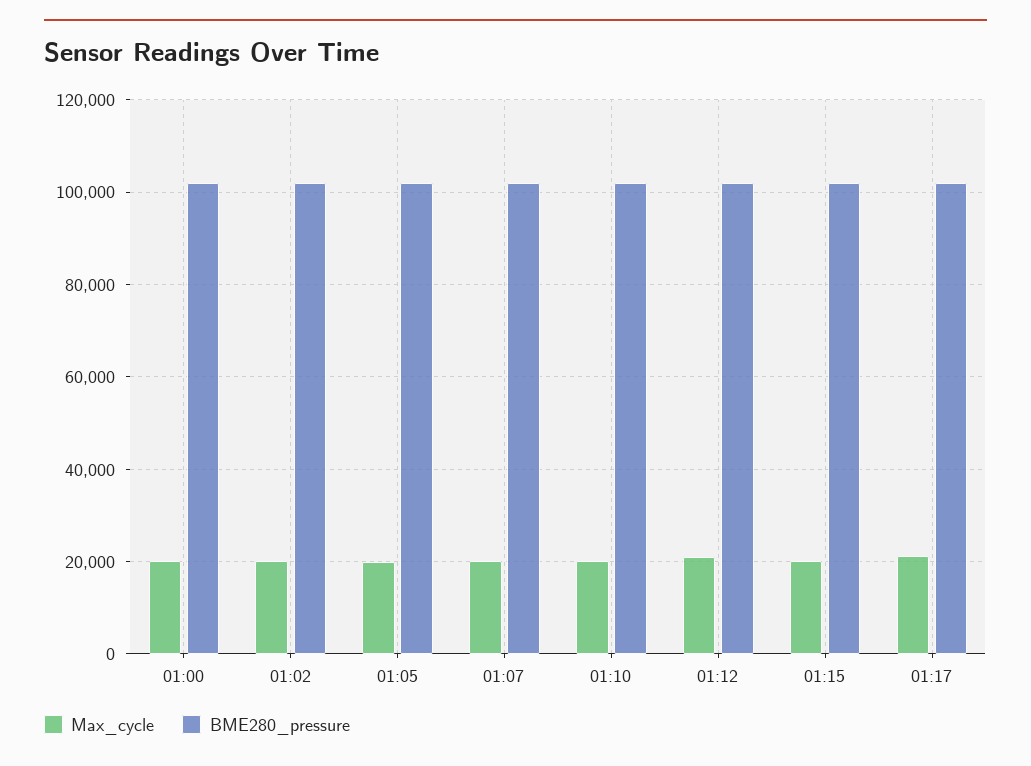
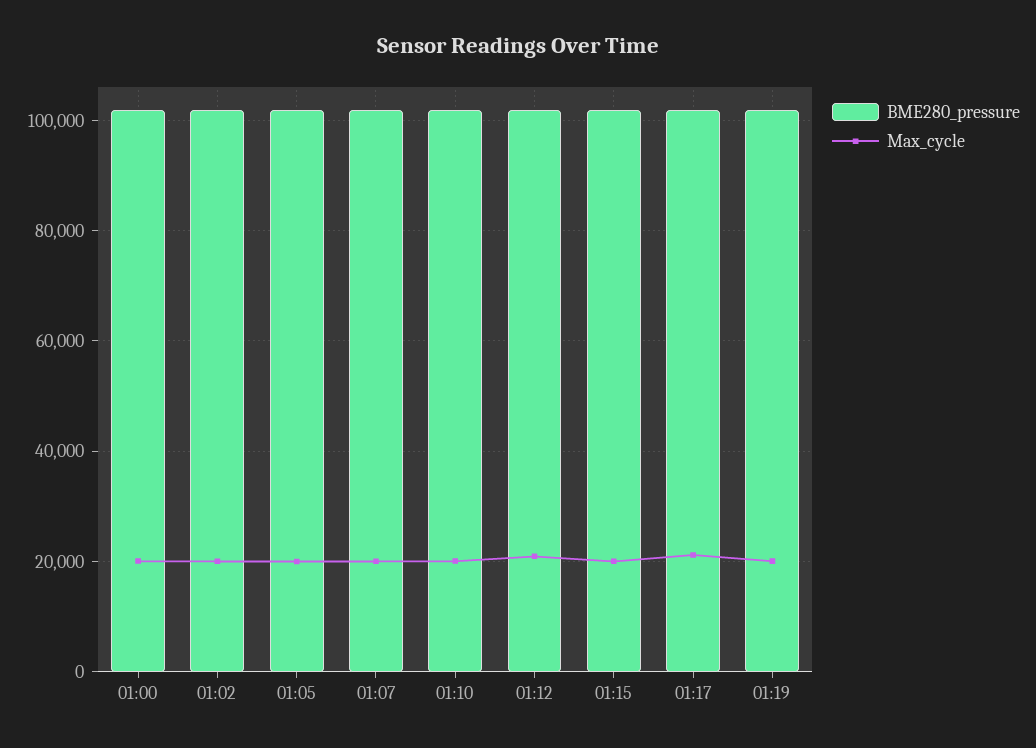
BME280_pressure, 01:19: none -> 102000
Max_cycle, 01:19: none -> 20000

